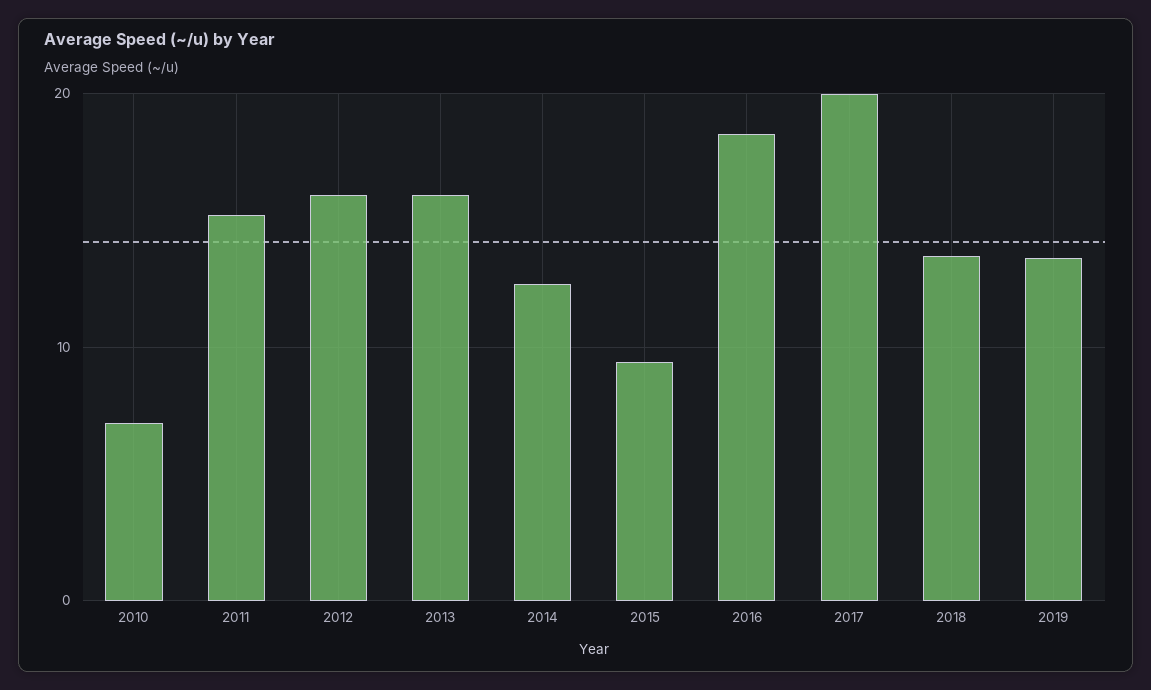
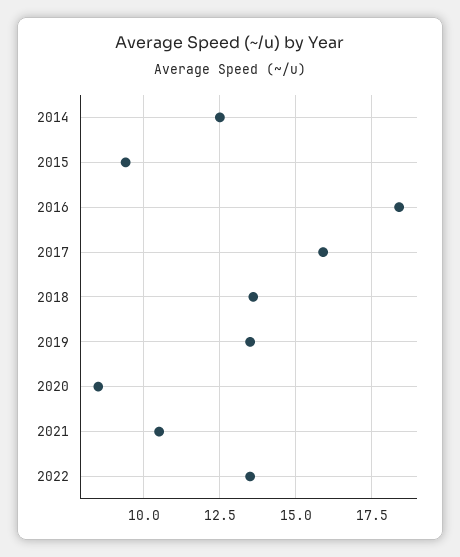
2010: 7 -> none
2011: 15 -> none
2012: 16 -> none
2013: 16 -> none
2017: 20 -> 16
2020: none -> 8.5
2021: none -> 10.5
2022: none -> 13.5

